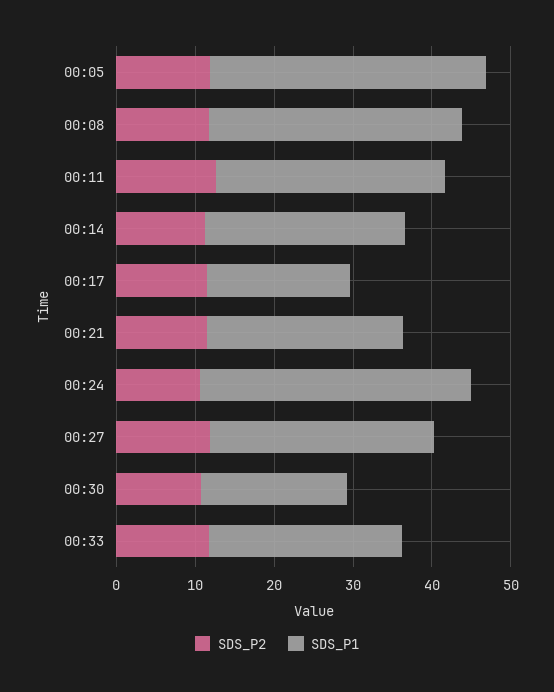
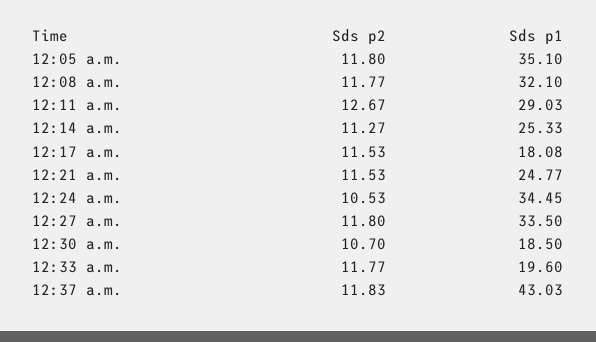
SDS_P1, 00:27: 28 -> 33.5
SDS_P1, 00:33: 24 -> 19.6
SDS_P2, 12:37 a.m.: none -> 11.83
SDS_P1, 12:37 a.m.: none -> 43.03

